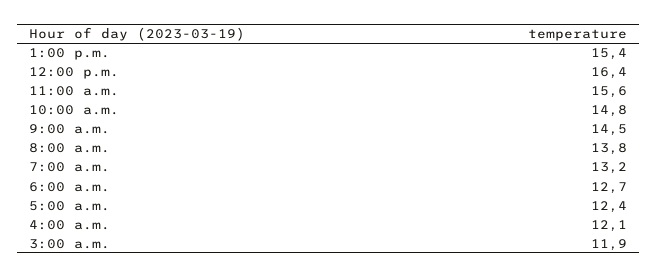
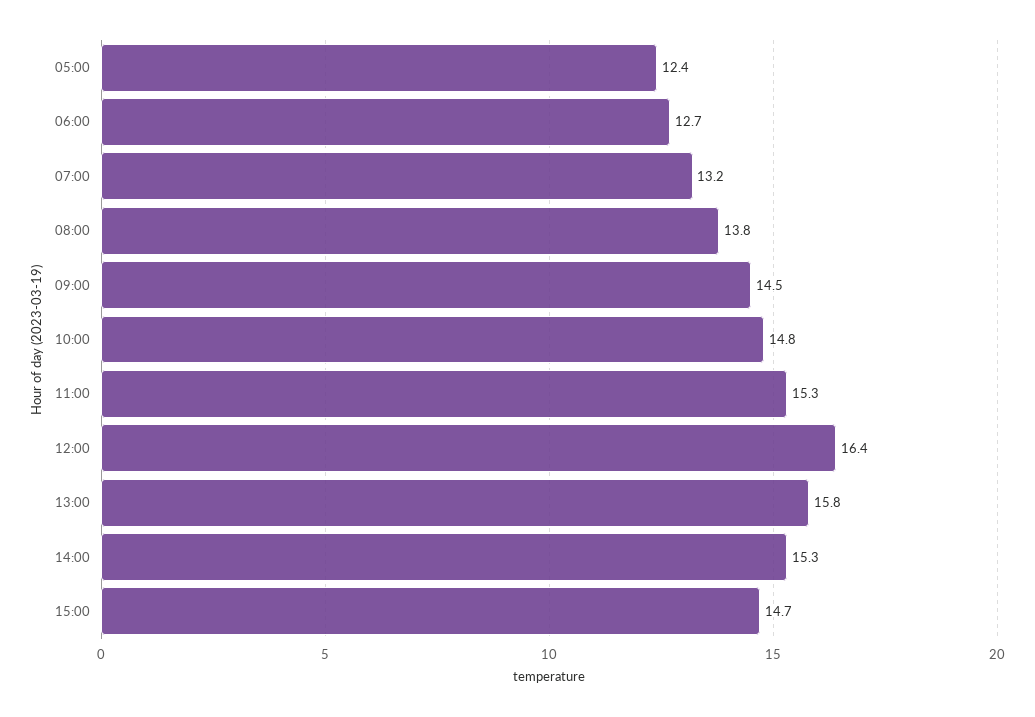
1:00 p.m.: 15.4 -> 15.8
11:00 a.m.: 15.6 -> 15.3
4:00 a.m.: 12.1 -> none
3:00 a.m.: 11.9 -> none
14:00: none -> 15.3
15:00: none -> 14.7

